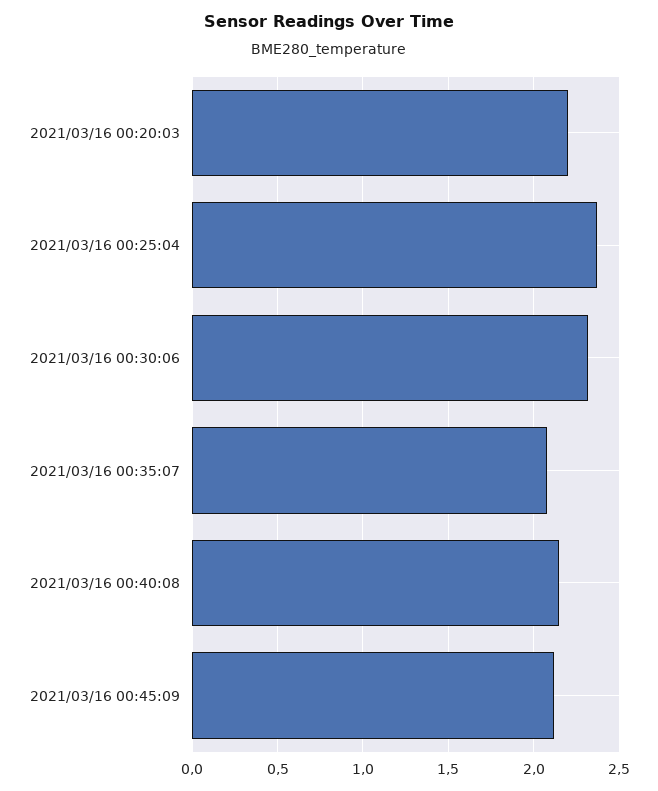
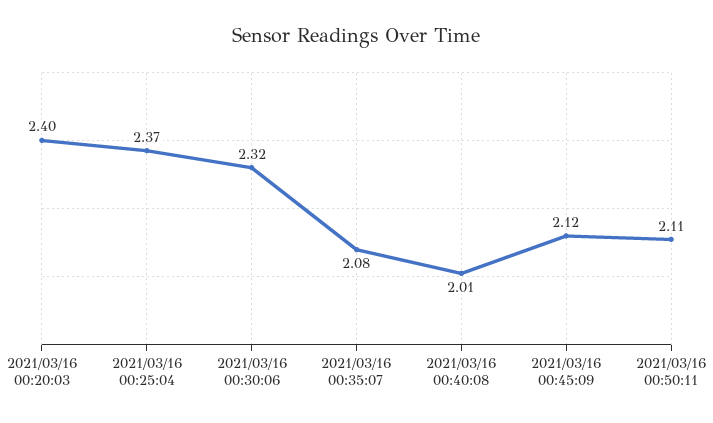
2021/03/16 00:20:03: 2.2 -> 2.4
2021/03/16 00:40:08: 2.15 -> 2.01
2021/03/16 00:50:11: none -> 2.11

